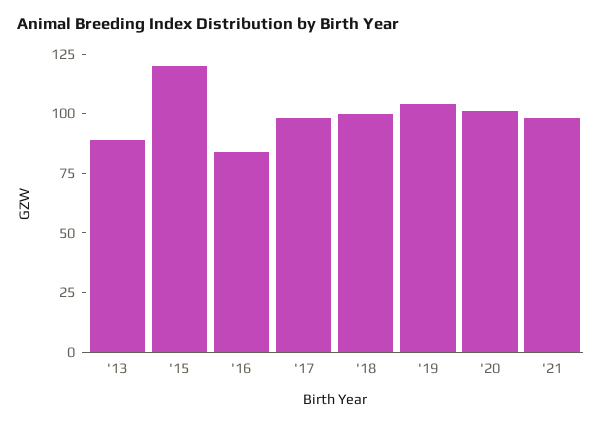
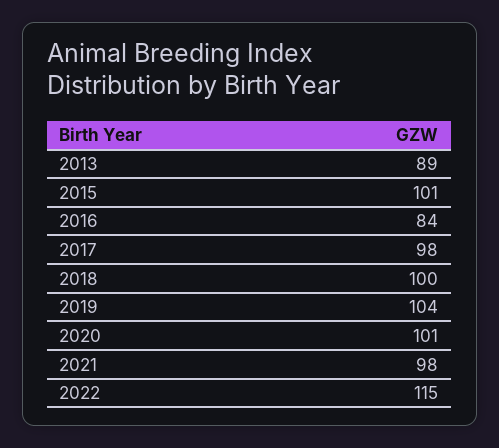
'15: 120 -> 101
2022: none -> 115

